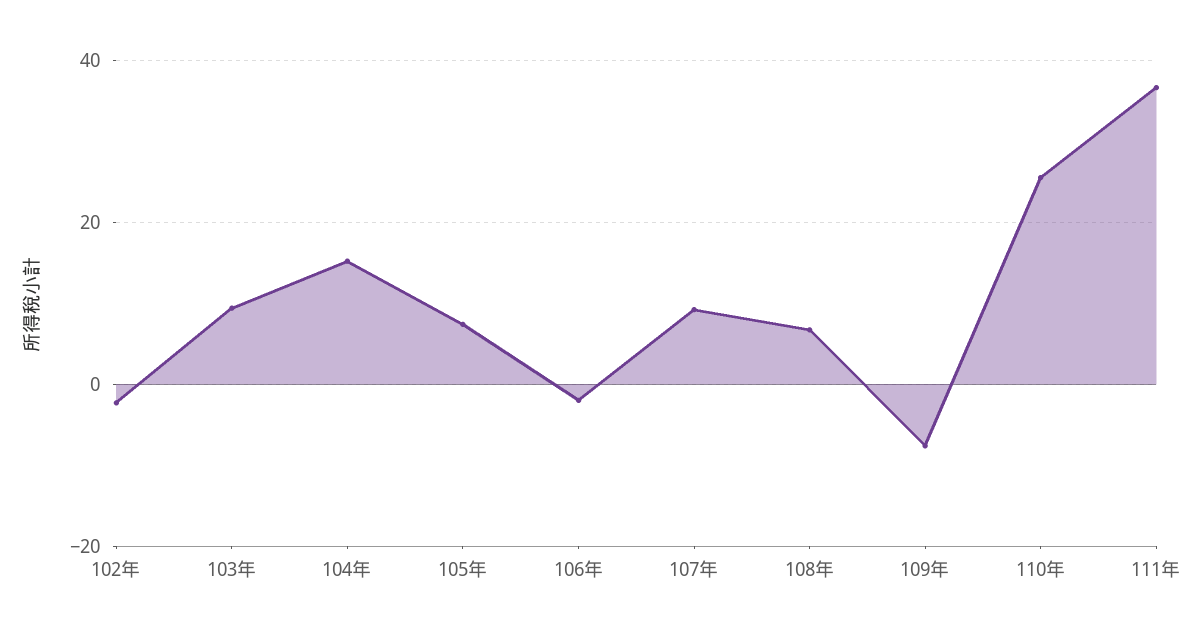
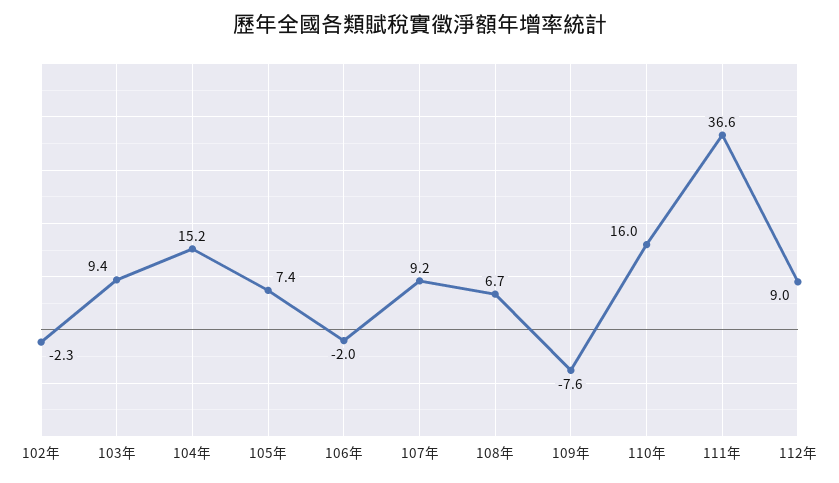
110年: 26 -> 16
112年: none -> 9

